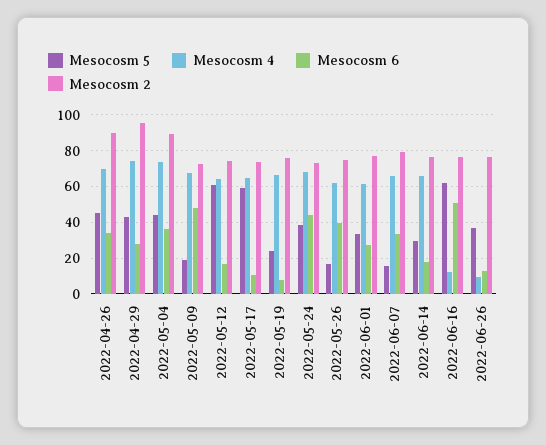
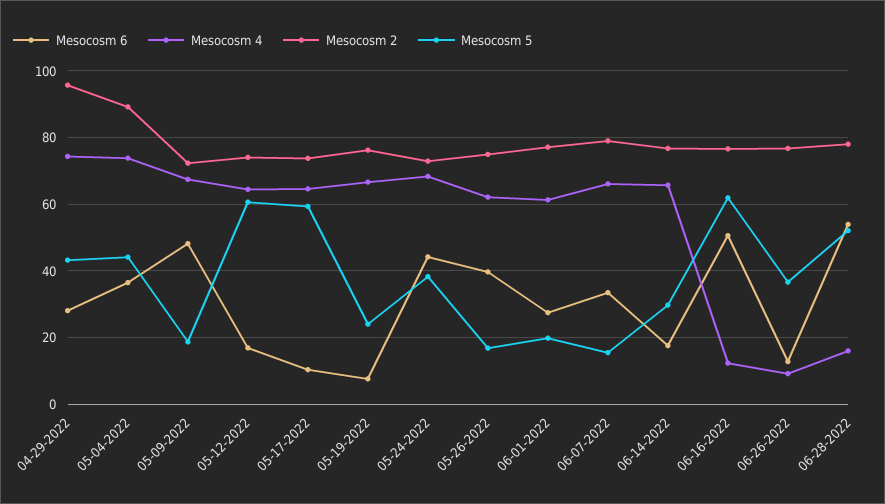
Mesocosm 5, 2022-04-26: 45 -> none
Mesocosm 4, 2022-04-26: 70 -> none
Mesocosm 6, 2022-04-26: 35 -> none
Mesocosm 2, 2022-04-26: 90 -> none
Mesocosm 5, 2022-06-01: 35 -> 20
Mesocosm 6, 06-28-2022: none -> 54
Mesocosm 4, 06-28-2022: none -> 16
Mesocosm 2, 06-28-2022: none -> 78
Mesocosm 5, 06-28-2022: none -> 52

